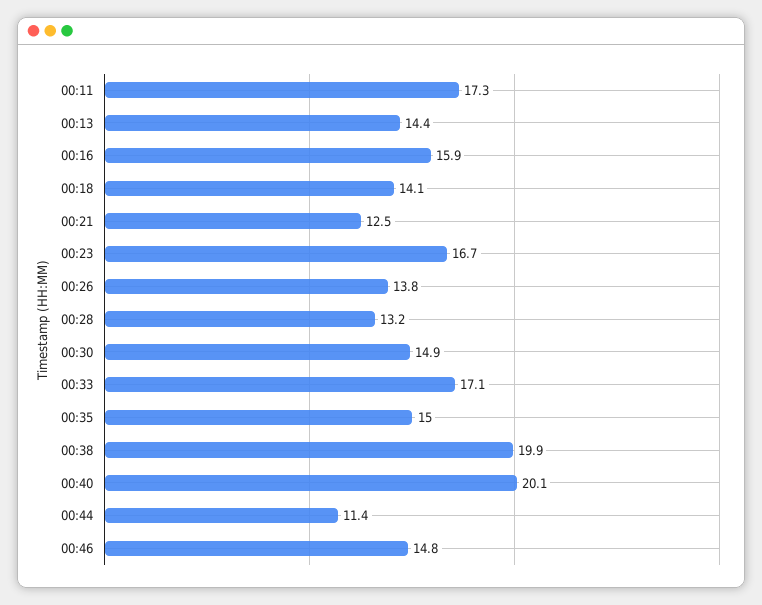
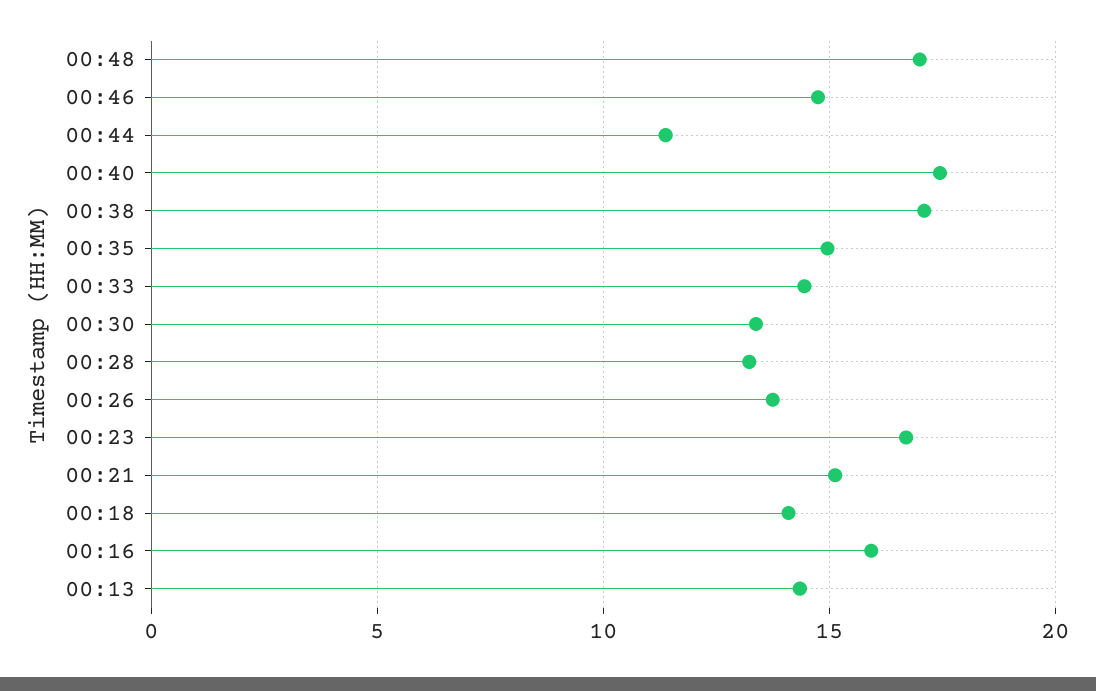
00:11: 17.3 -> none
00:21: 12.5 -> 15
00:30: 14.9 -> 13.5
00:33: 17.1 -> 14.5
00:38: 19.9 -> 17
00:40: 20.1 -> 17.5
00:48: none -> 17

